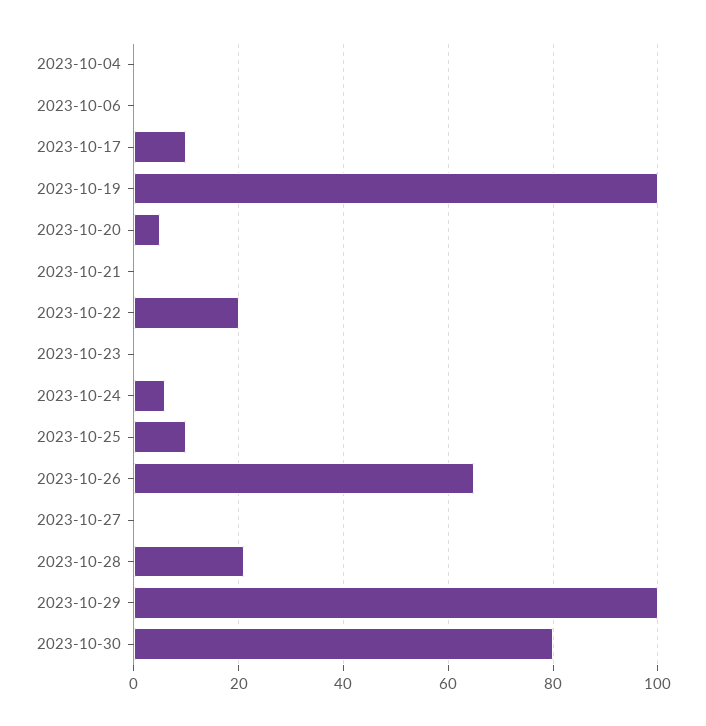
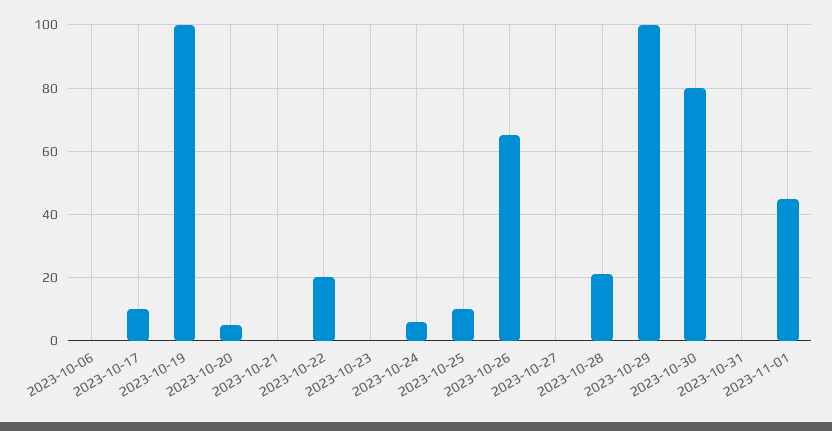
2023-10-04: 0 -> none
2023-10-31: none -> 0
2023-11-01: none -> 45

